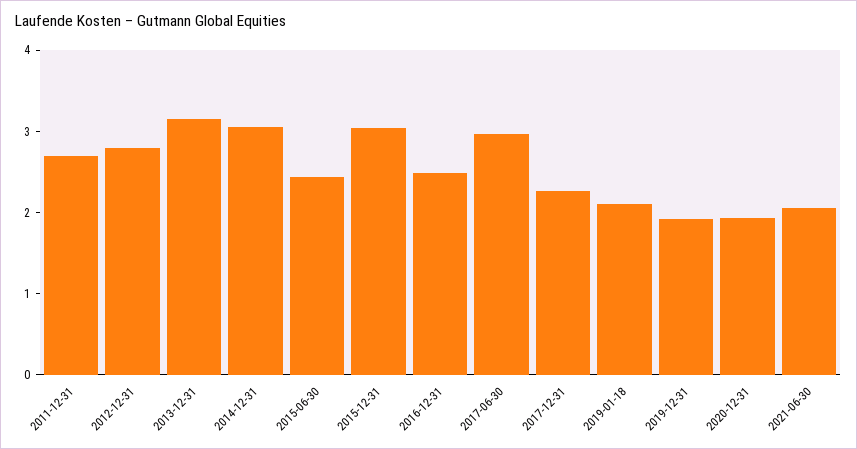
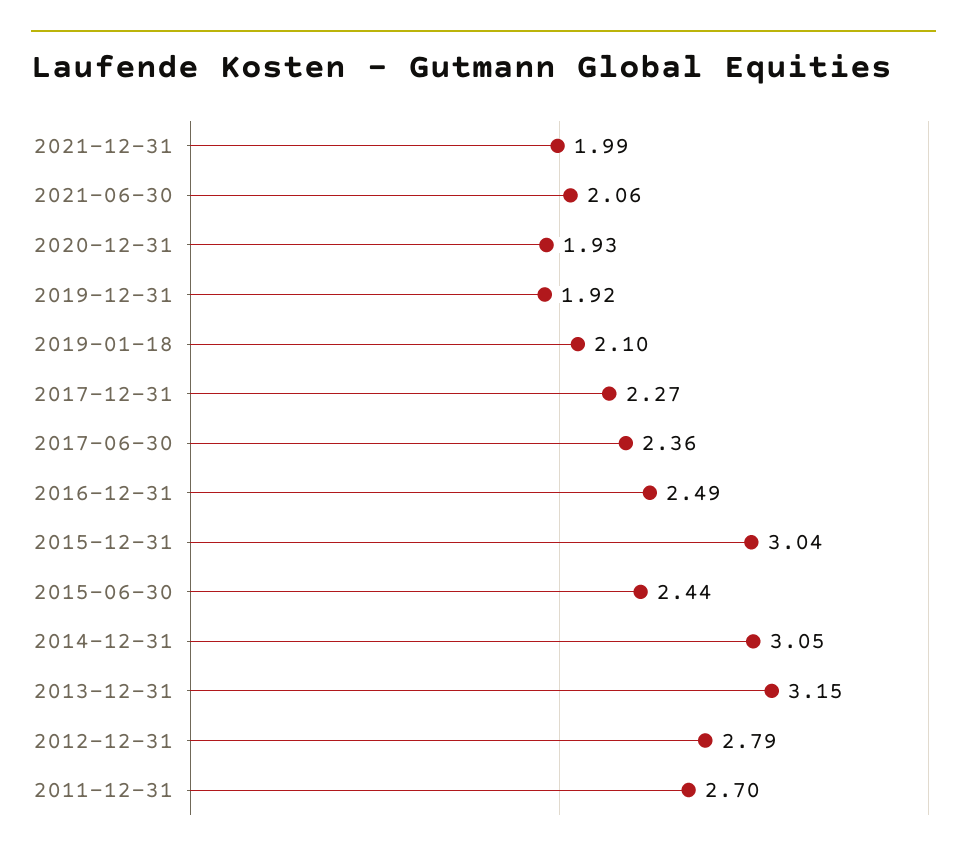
2017-06-30: 3 -> 2.36
2021-12-31: none -> 1.99

